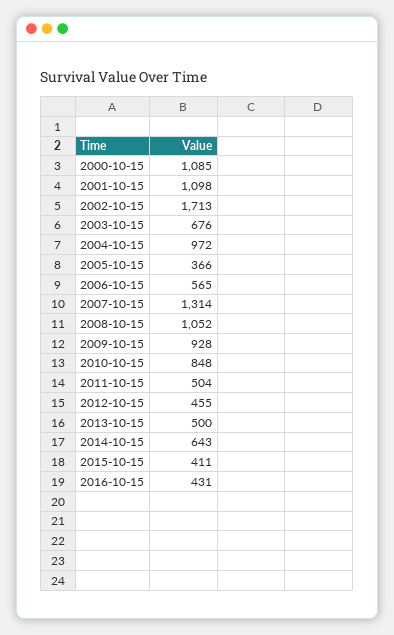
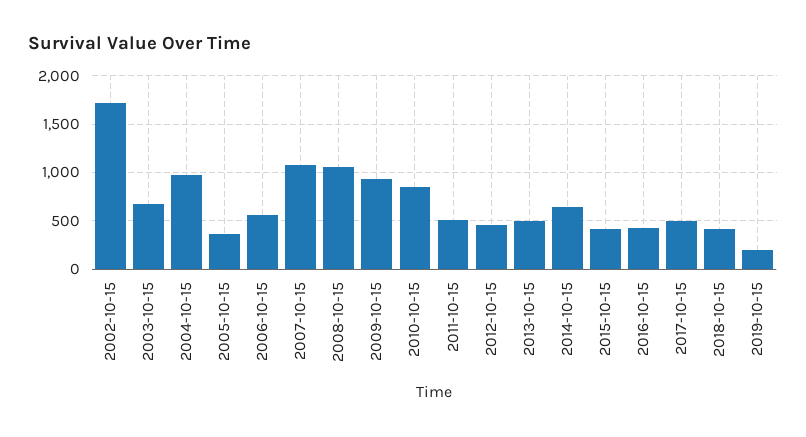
2000-10-15: 1085 -> none
2001-10-15: 1098 -> none
2007-10-15: 1314 -> 1100
2017-10-15: none -> 500
2018-10-15: none -> 400
2019-10-15: none -> 200

